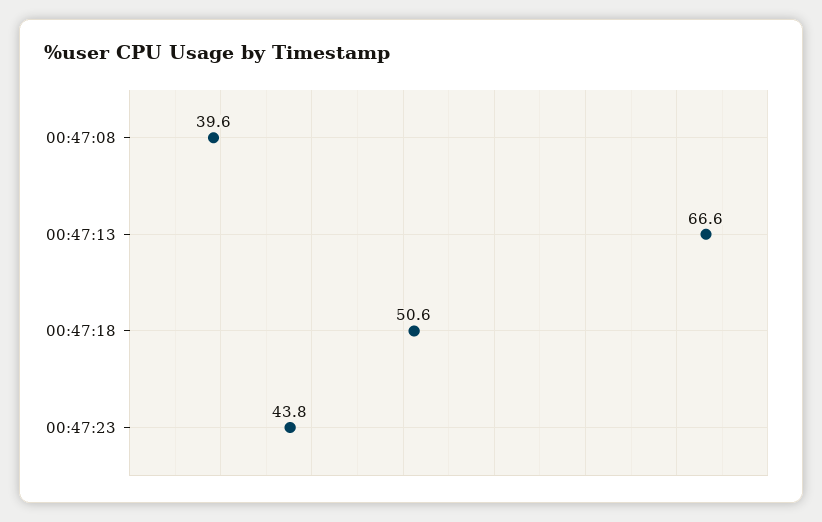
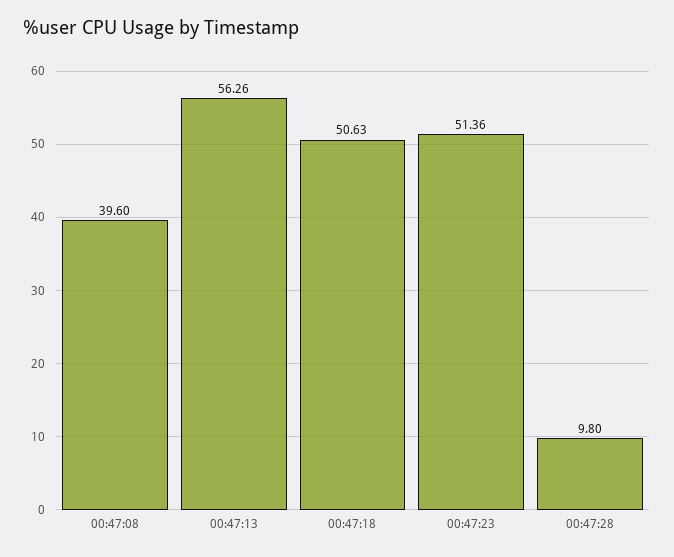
00:47:13: 66.6 -> 56.26
00:47:23: 43.8 -> 51.36
00:47:28: none -> 9.8

